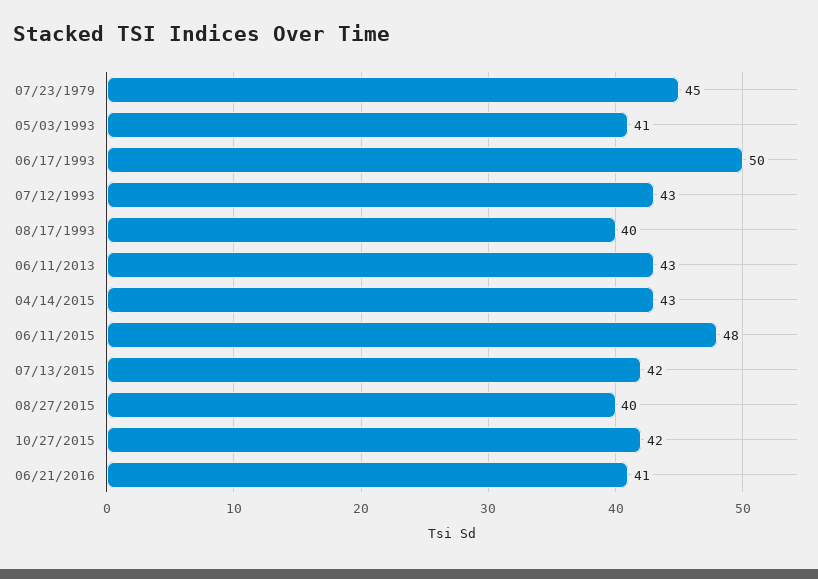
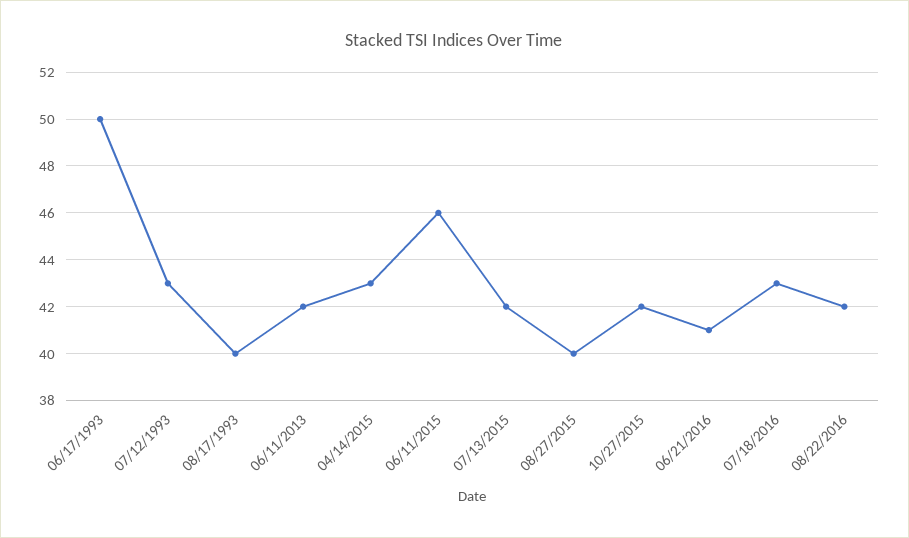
07/23/1979: 45 -> none
05/03/1993: 41 -> none
06/11/2013: 43 -> 42
06/11/2015: 48 -> 46
07/18/2016: none -> 43
08/22/2016: none -> 42

